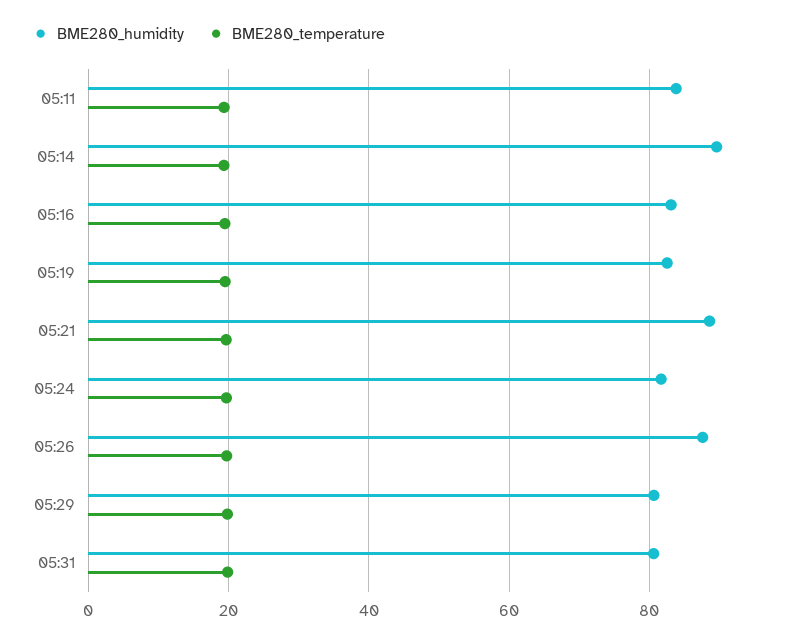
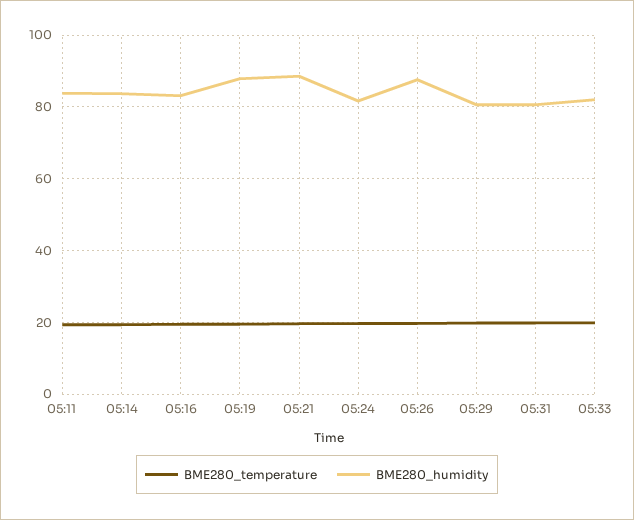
BME280_humidity, 05:14: 90 -> 84
BME280_humidity, 05:19: 82 -> 88
BME280_temperature, 05:33: none -> 20
BME280_humidity, 05:33: none -> 82

